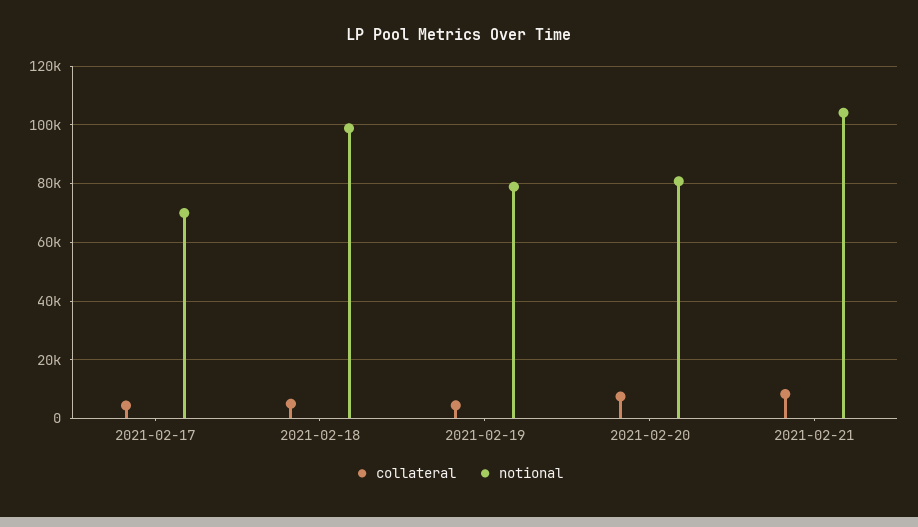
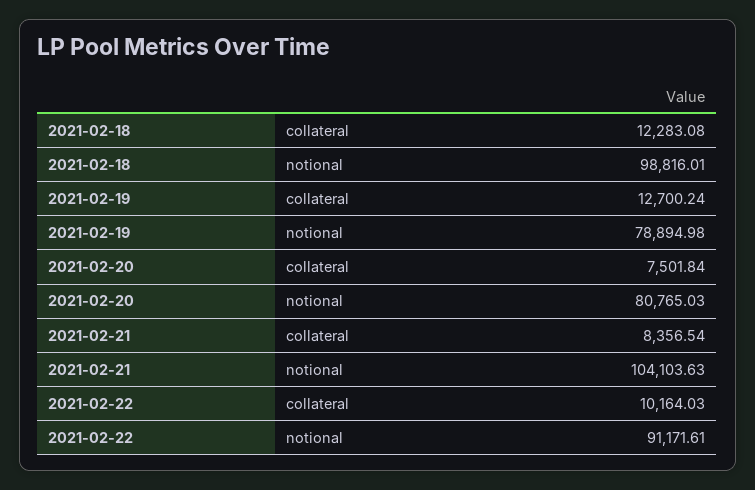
collateral, 2021-02-17: 5000 -> none
notional, 2021-02-17: 70000 -> none
collateral, 2021-02-18: 5000 -> 12283.08
collateral, 2021-02-19: 5000 -> 12700.24
collateral, 2021-02-22: none -> 10164.03
notional, 2021-02-22: none -> 91171.61

